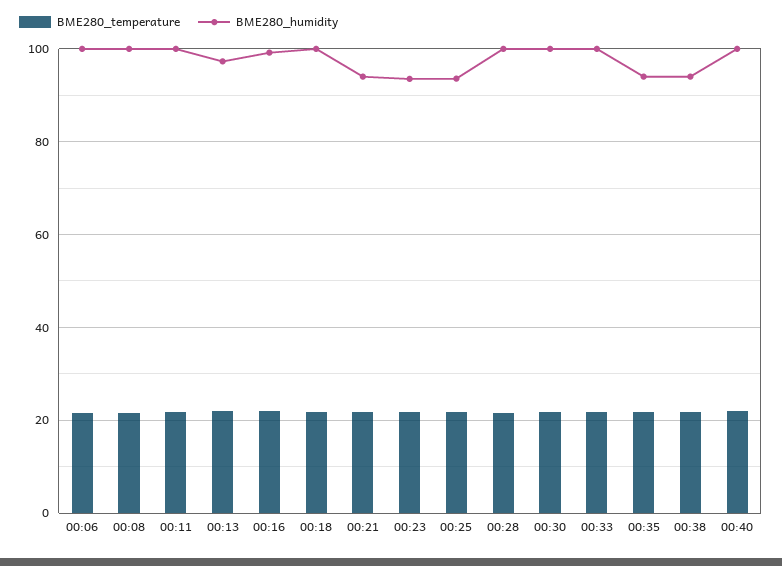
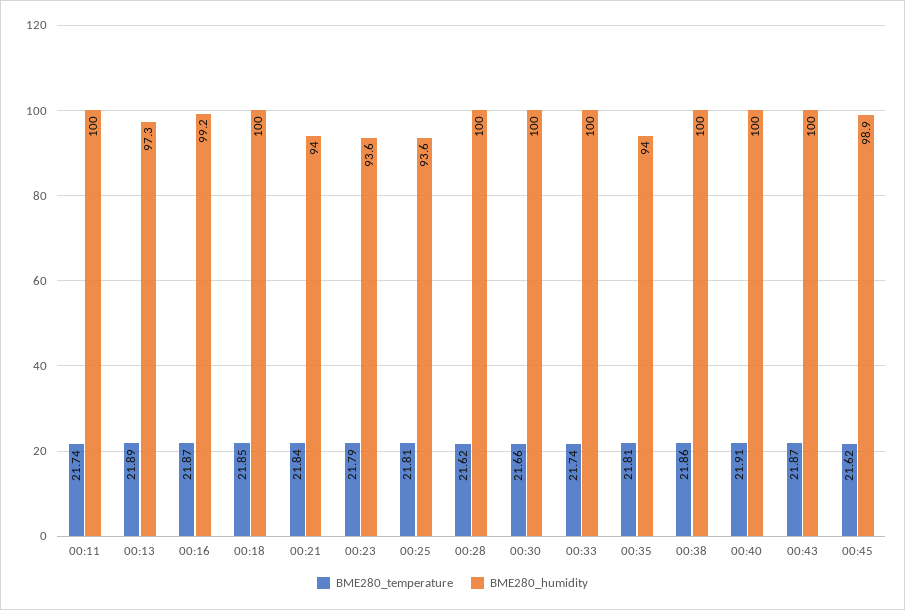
BME280_temperature, 00:06: 22 -> none
BME280_humidity, 00:06: 100 -> none
BME280_temperature, 00:08: 22 -> none
BME280_humidity, 00:08: 100 -> none
BME280_humidity, 00:38: 94 -> 100
BME280_temperature, 00:43: none -> 21.87
BME280_humidity, 00:43: none -> 100
BME280_temperature, 00:45: none -> 21.62
BME280_humidity, 00:45: none -> 98.9

